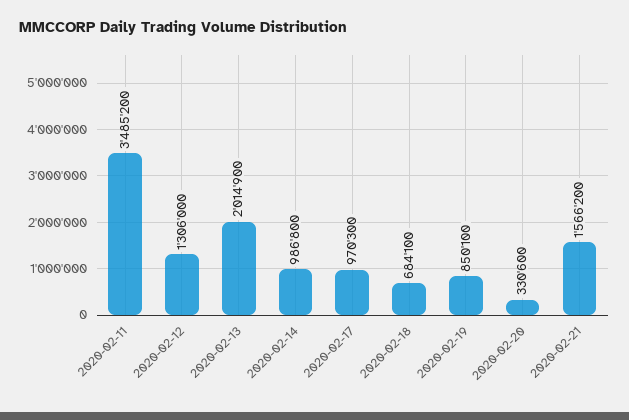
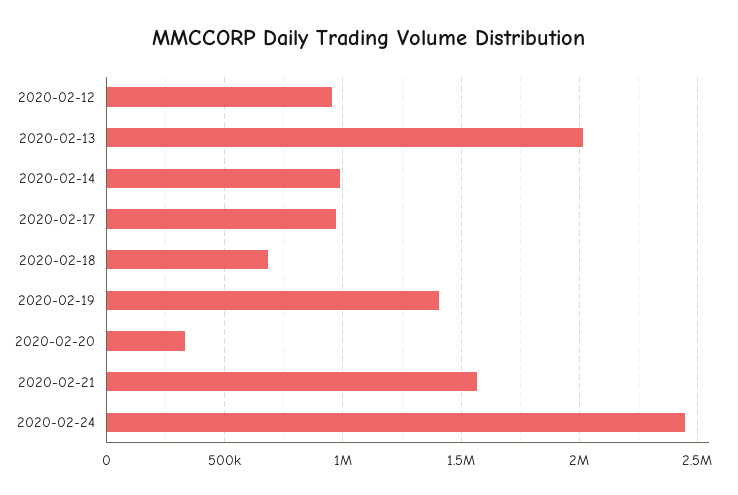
2020-02-11: 3485200 -> none
2020-02-12: 1306000 -> 950000
2020-02-19: 850100 -> 1400000
2020-02-24: none -> 2450000

